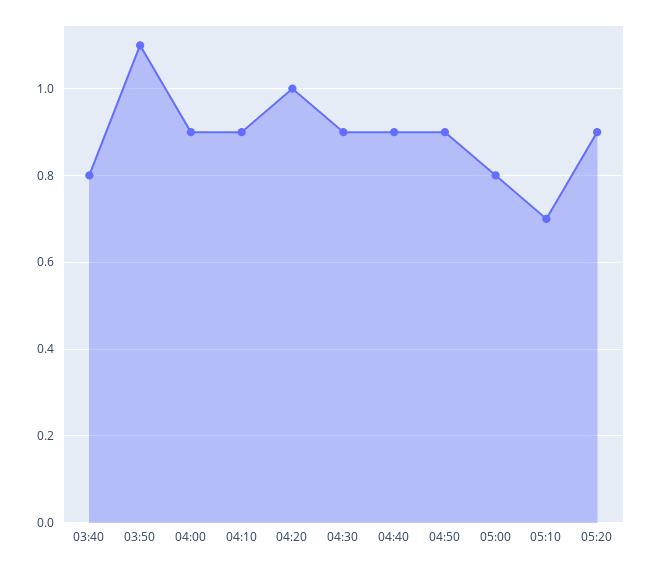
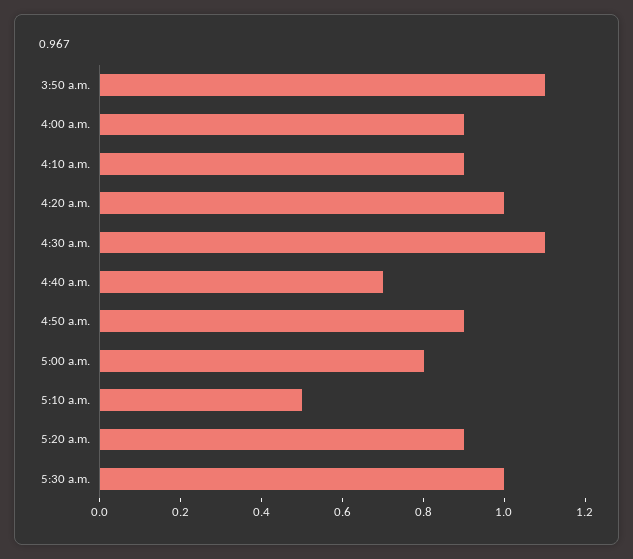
03:40: 0.8 -> none
04:30: 0.9 -> 1.1
04:40: 0.9 -> 0.7
05:10: 0.7 -> 0.5
5:30 a.m.: none -> 1

